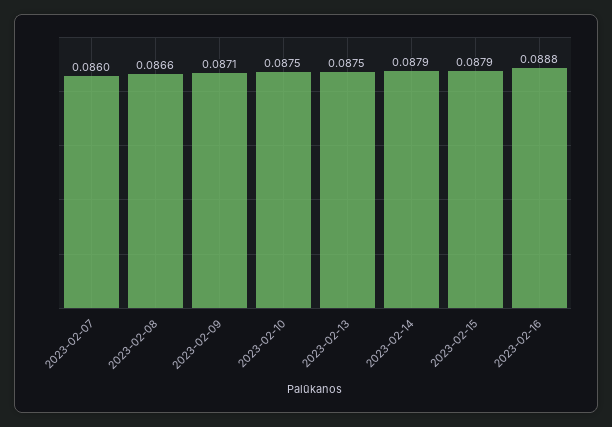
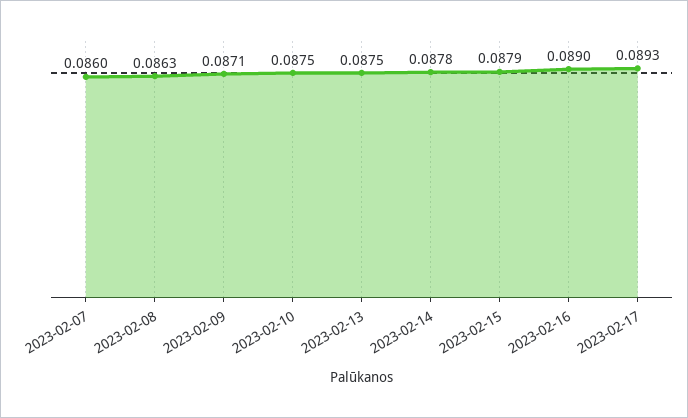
2023-02-08: 0.0866 -> 0.0863
2023-02-14: 0.0879 -> 0.0878
2023-02-16: 0.0888 -> 0.089
2023-02-17: none -> 0.0893

